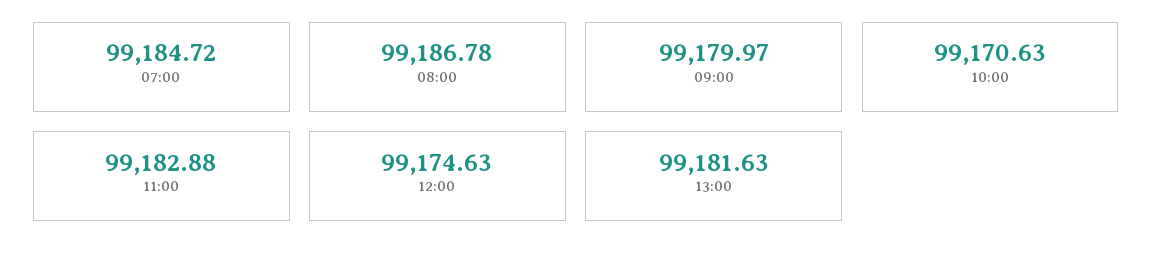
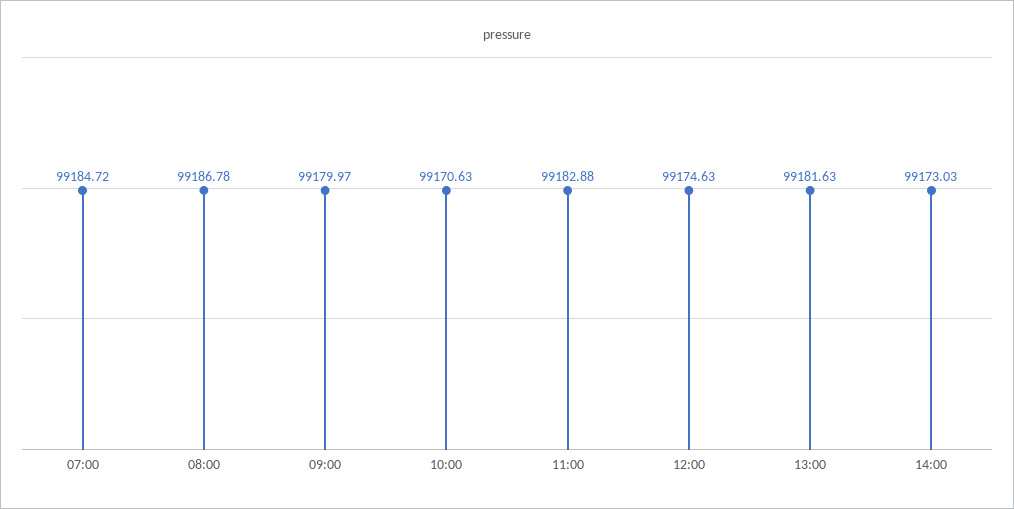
14:00: none -> 99173.03

